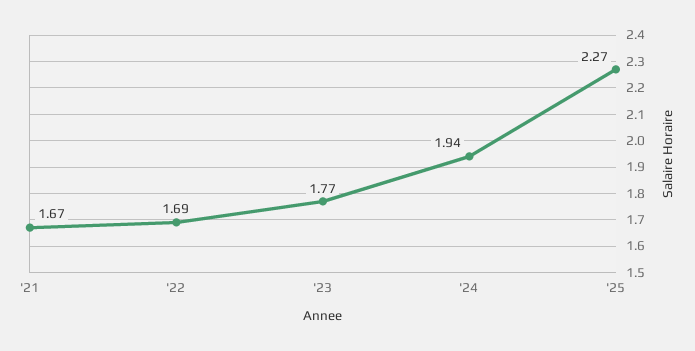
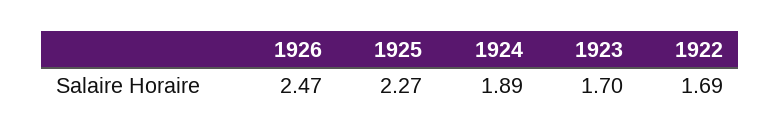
'21: 1.67 -> none
'23: 1.77 -> 1.7
'24: 1.94 -> 1.89
1926: none -> 2.47

